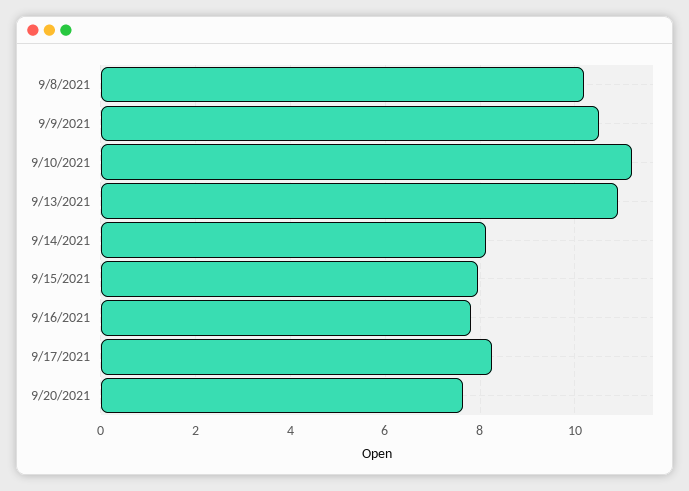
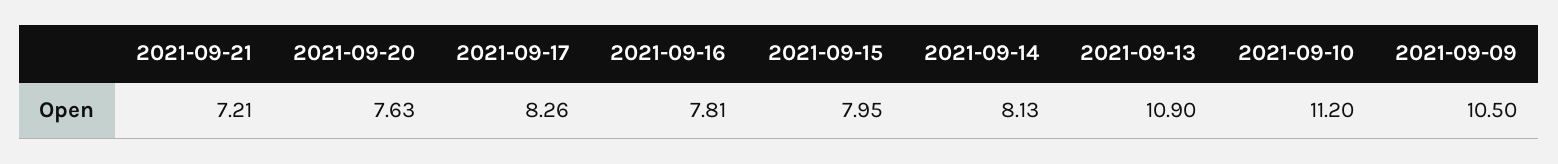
9/8/2021: 10.2 -> none
2021-09-21: none -> 7.21

